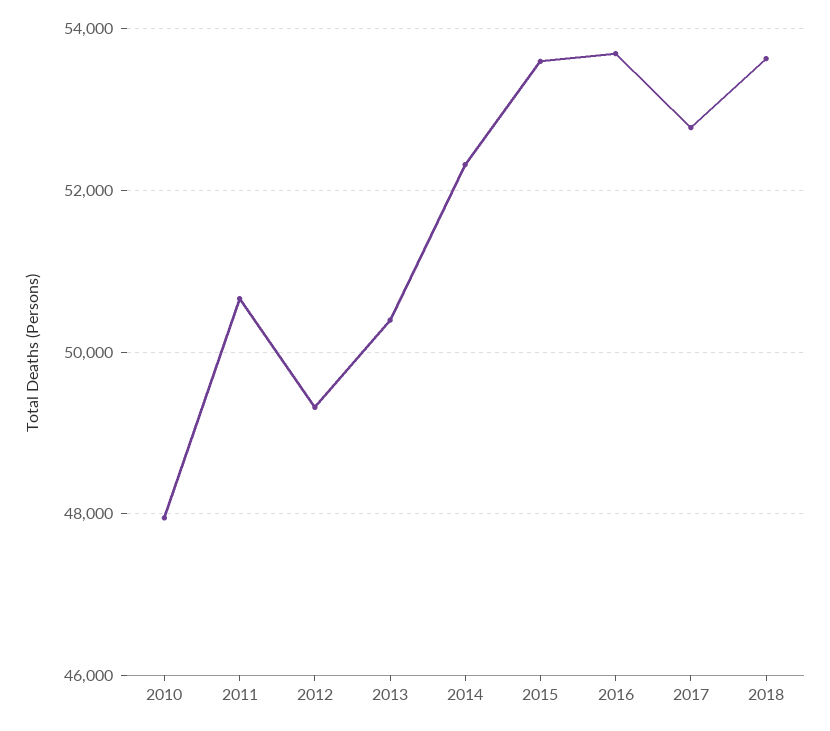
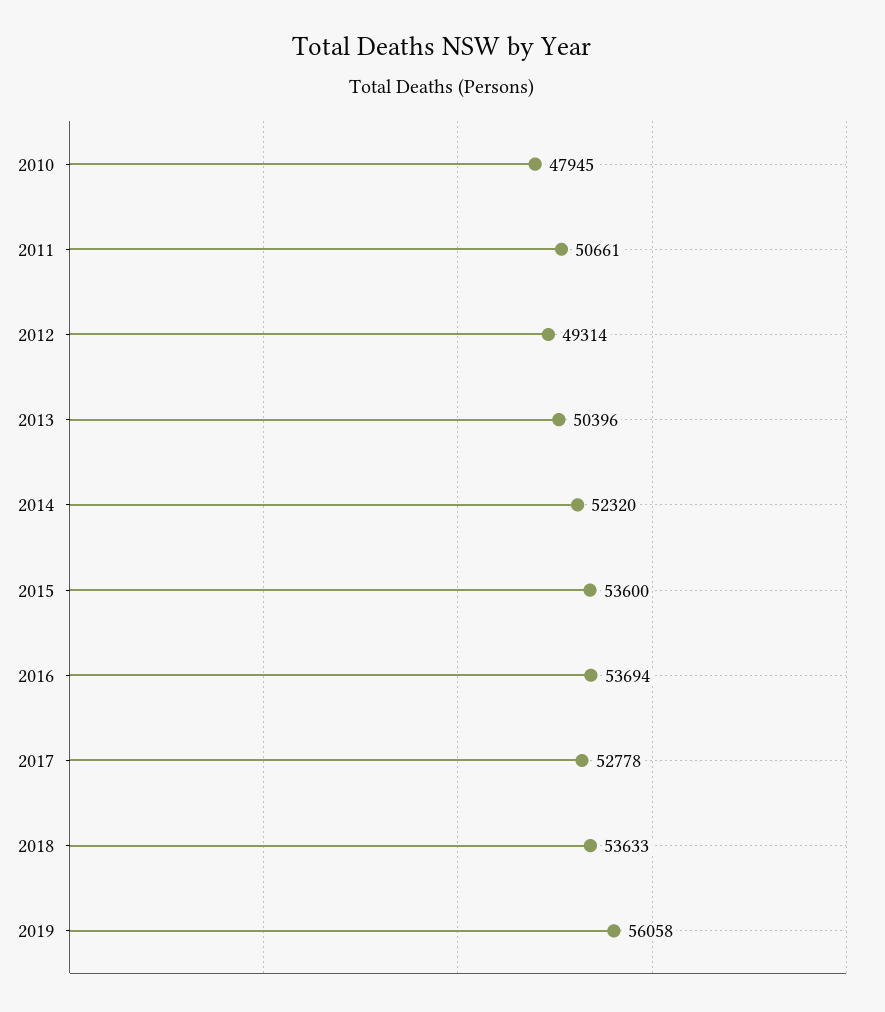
2019: none -> 56058

